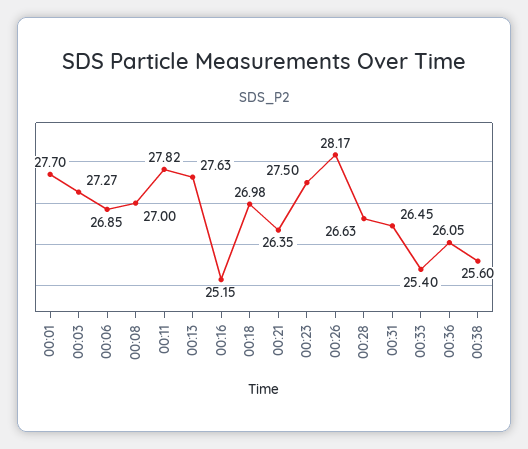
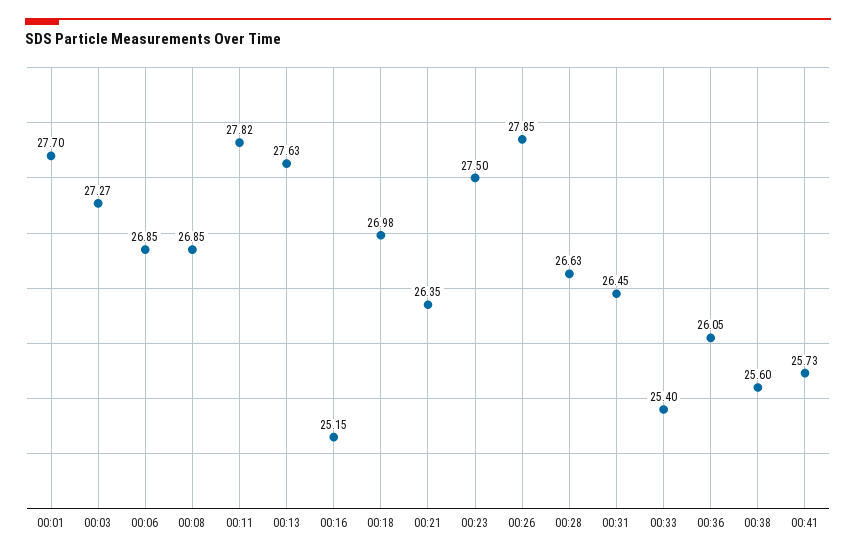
00:08: 27 -> 26.85
00:26: 28.17 -> 27.85
00:41: none -> 25.73

